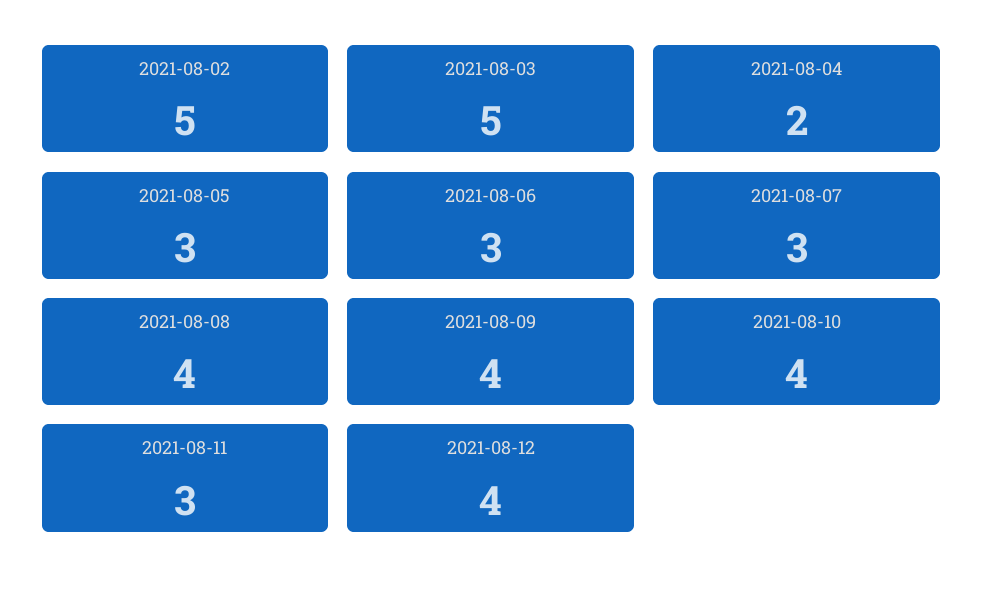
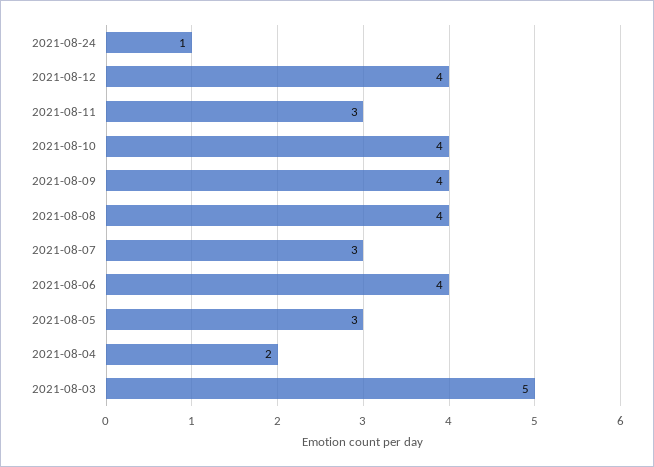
2021-08-02: 5 -> none
2021-08-06: 3 -> 4
2021-08-24: none -> 1

